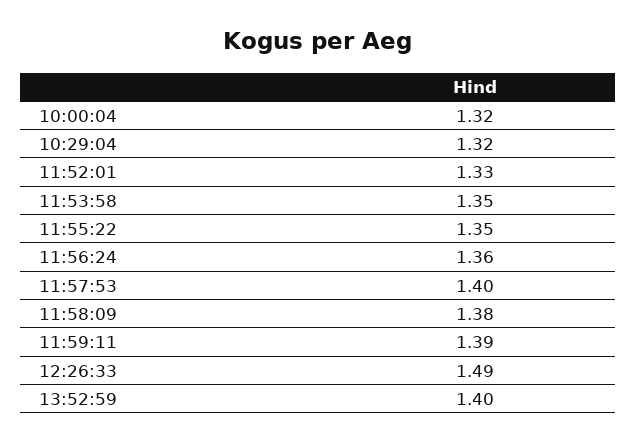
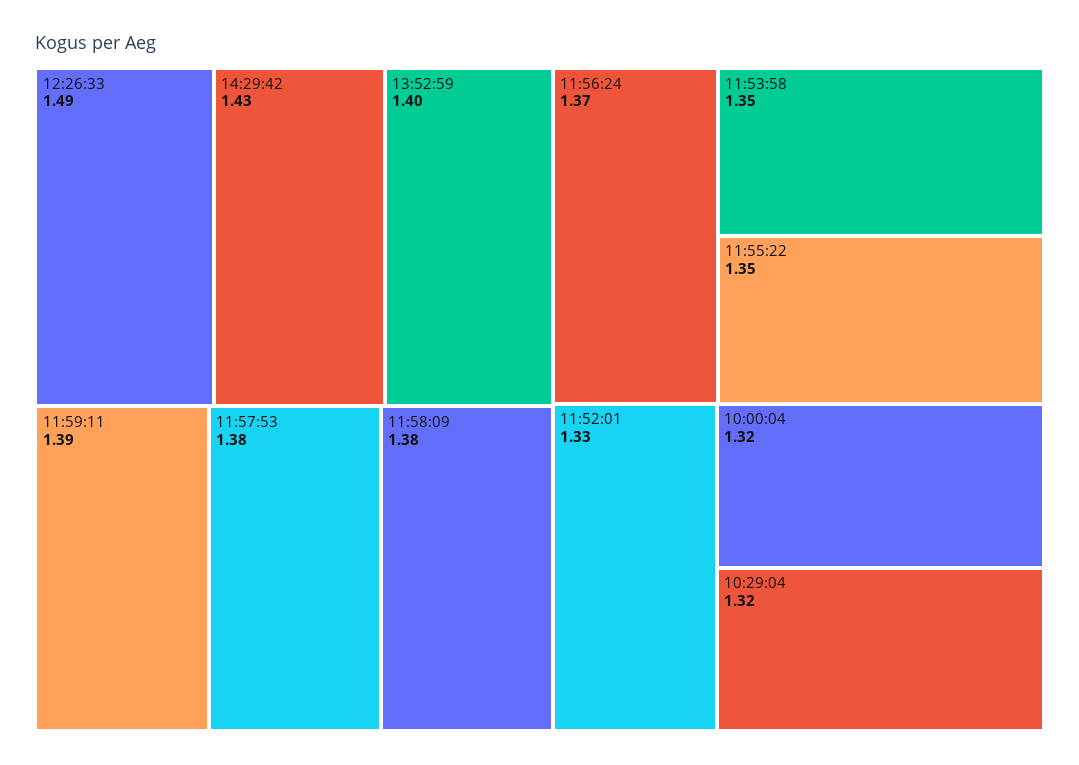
11:56:24: 1.36 -> 1.37
11:57:53: 1.4 -> 1.38
14:29:42: none -> 1.43

